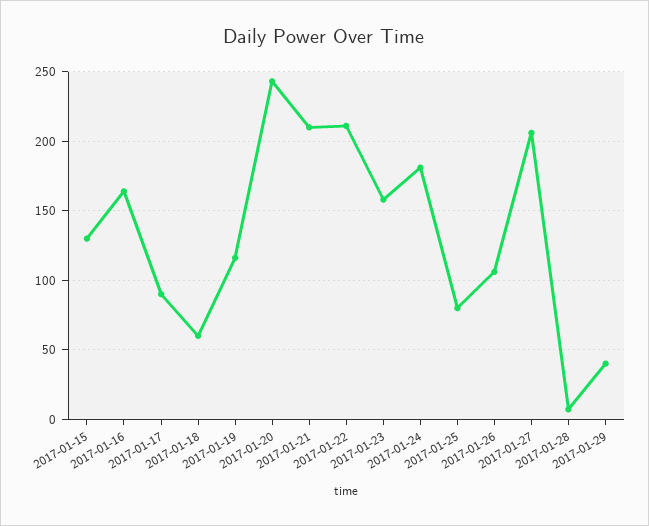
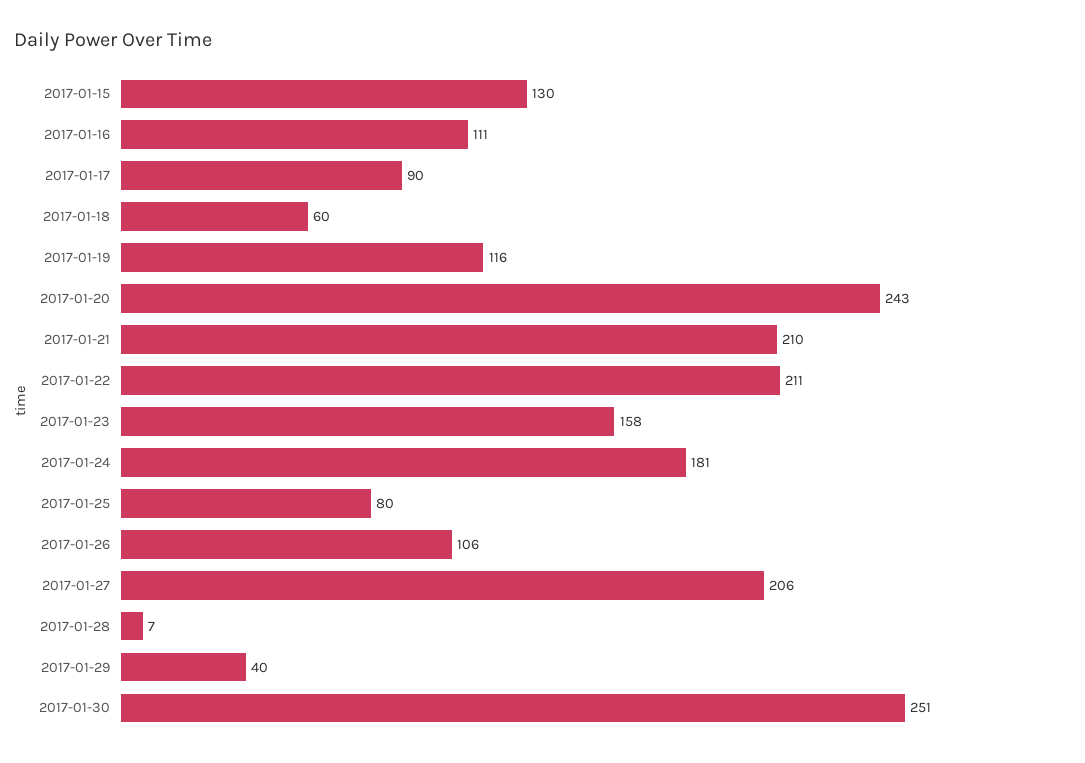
2017-01-16: 165 -> 111
2017-01-30: none -> 251

